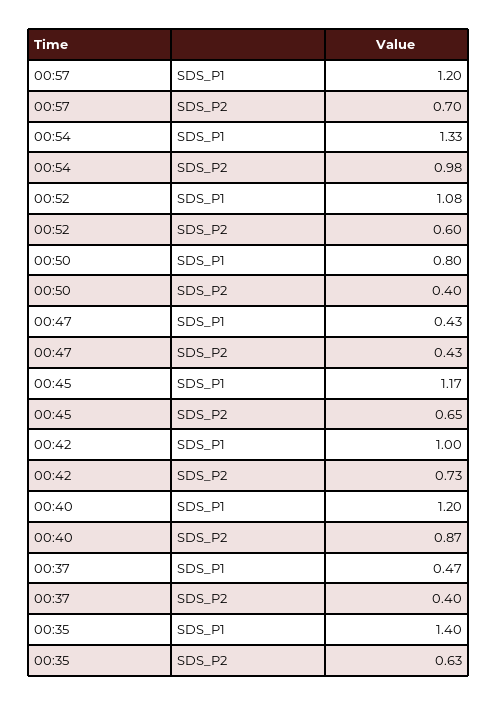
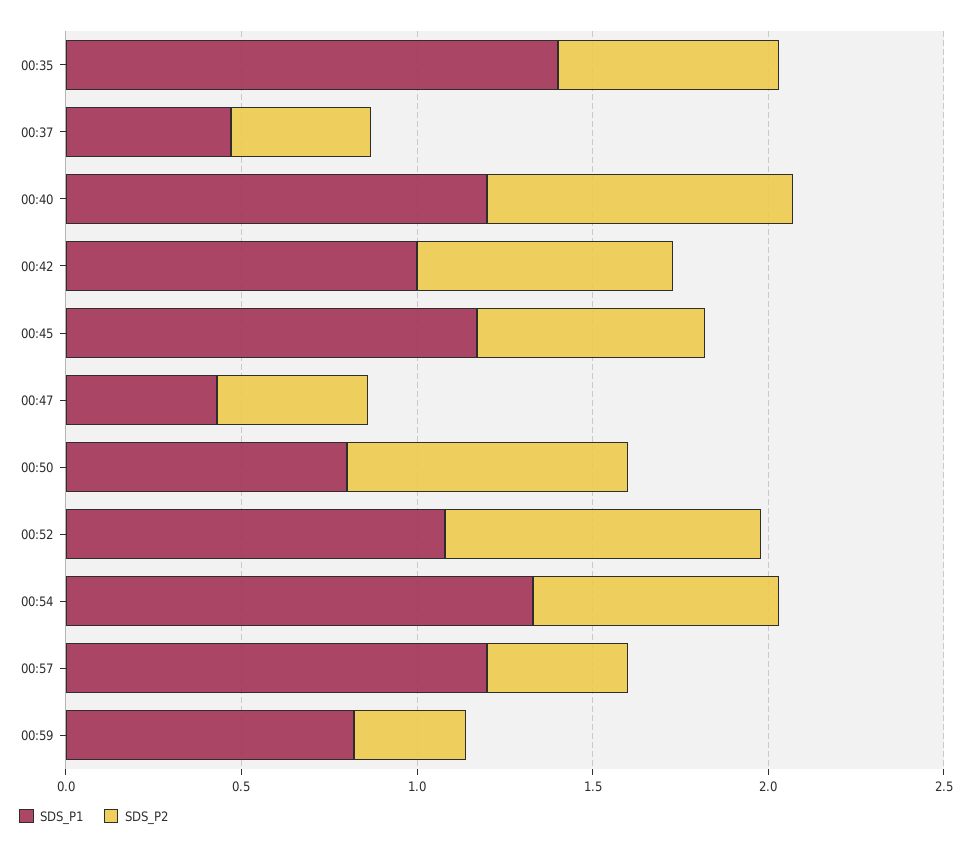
SDS_P2, 00:57: 0.7 -> 0.4
SDS_P2, 00:54: 0.98 -> 0.7
SDS_P2, 00:52: 0.6 -> 0.9
SDS_P2, 00:50: 0.4 -> 0.8
SDS_P1, 00:59: none -> 0.8
SDS_P2, 00:59: none -> 0.3

